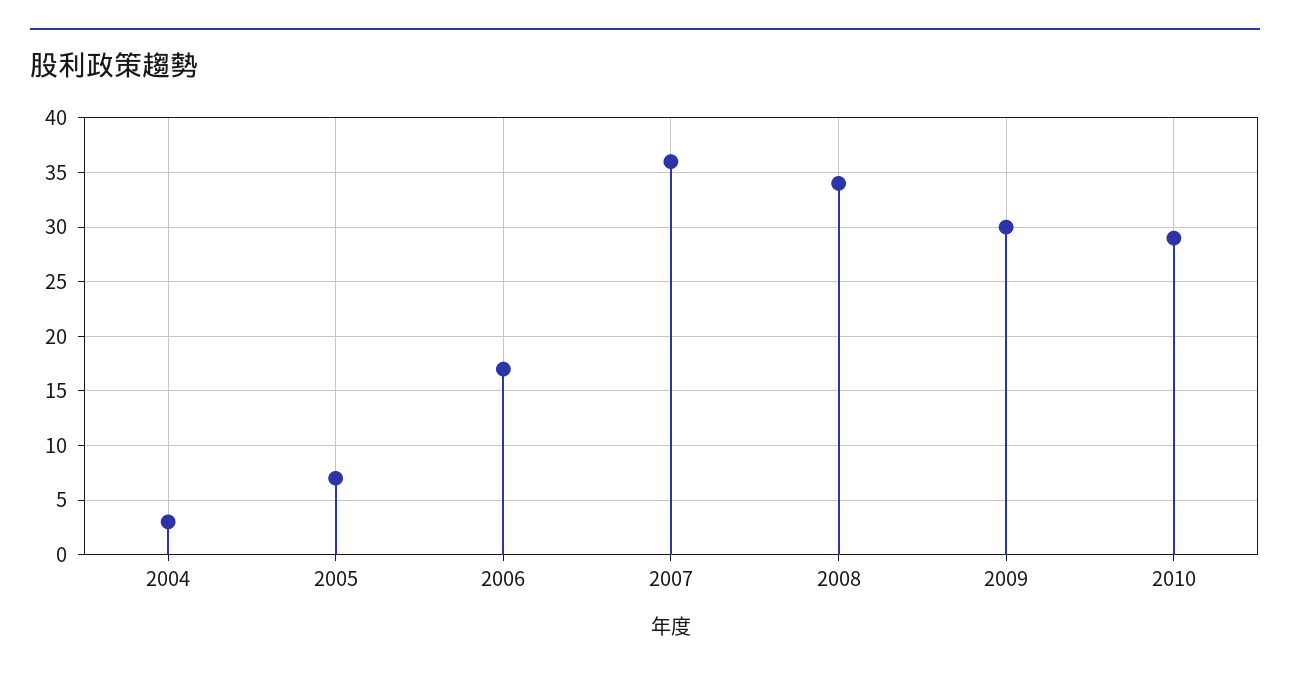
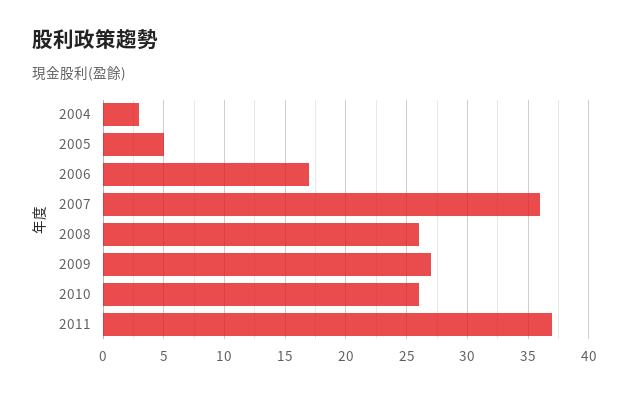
2005: 7 -> 5
2008: 34 -> 26
2009: 30 -> 27
2010: 29 -> 26
2011: none -> 37

